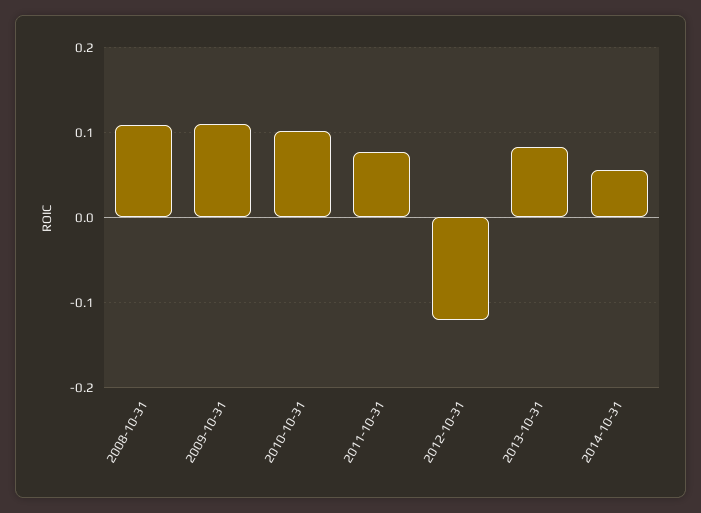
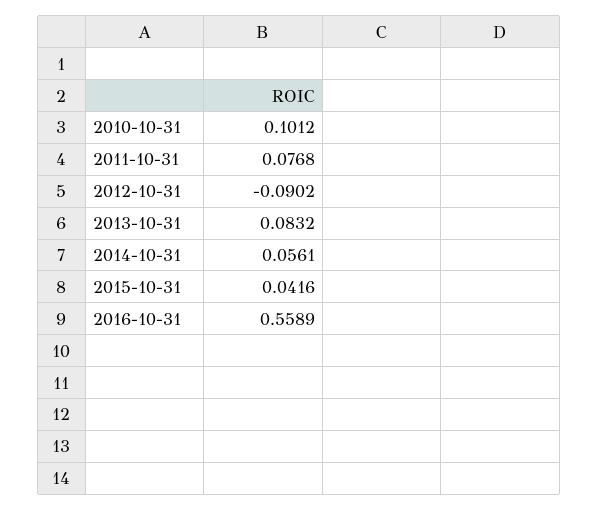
2008-10-31: 0.11 -> none
2009-10-31: 0.11 -> none
2012-10-31: -0.12 -> -0.0902
2015-10-31: none -> 0.0416
2016-10-31: none -> 0.5589

